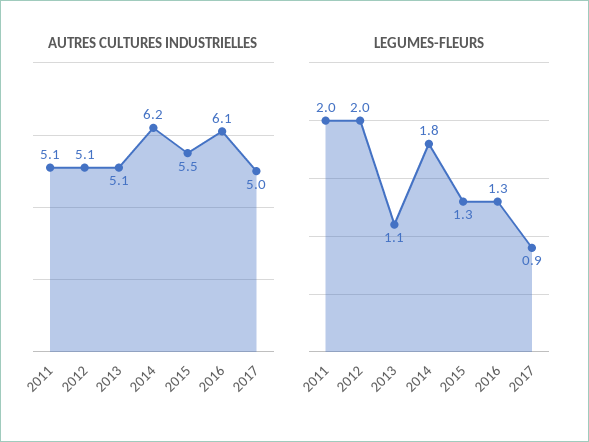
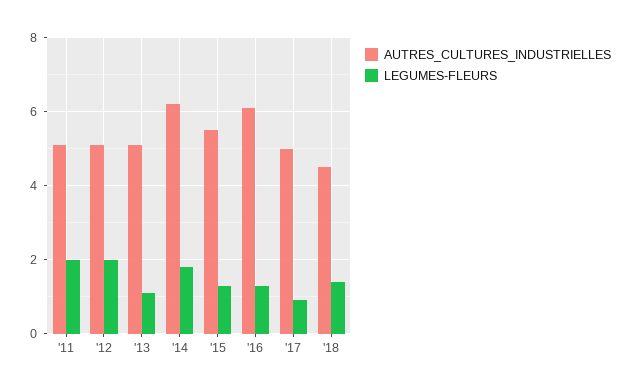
AUTRES CULTURES INDUSTRIELLES, '18: none -> 4.5
LEGUMES-FLEURS, '18: none -> 1.5

